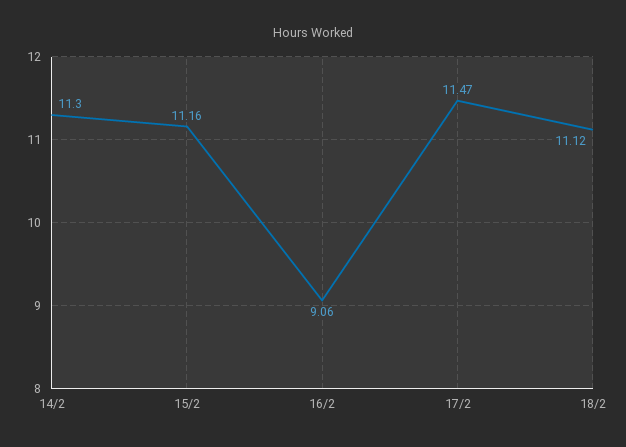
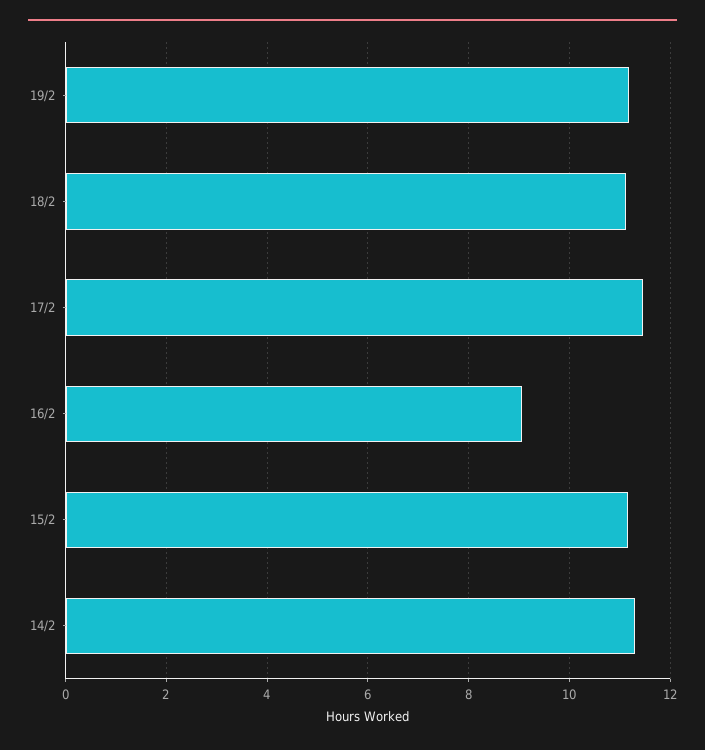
19/2: none -> 11.2

